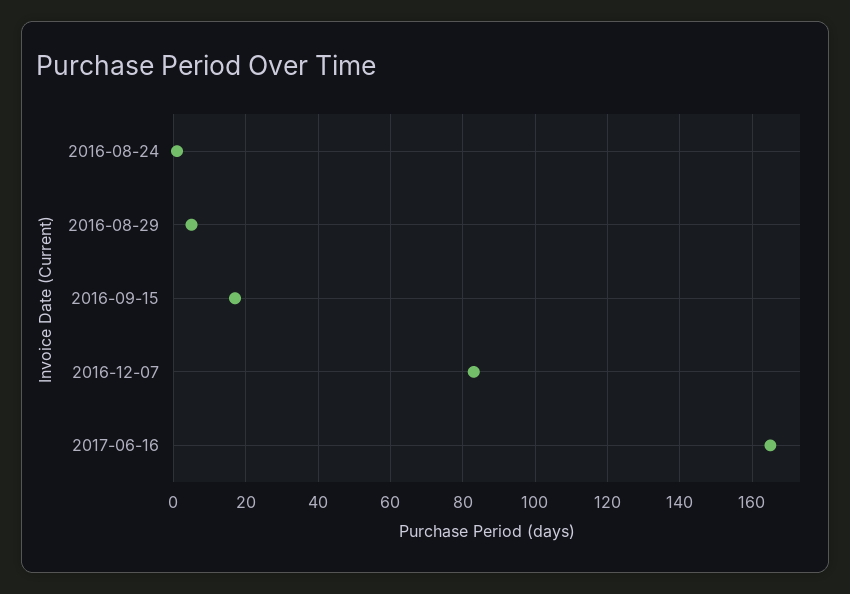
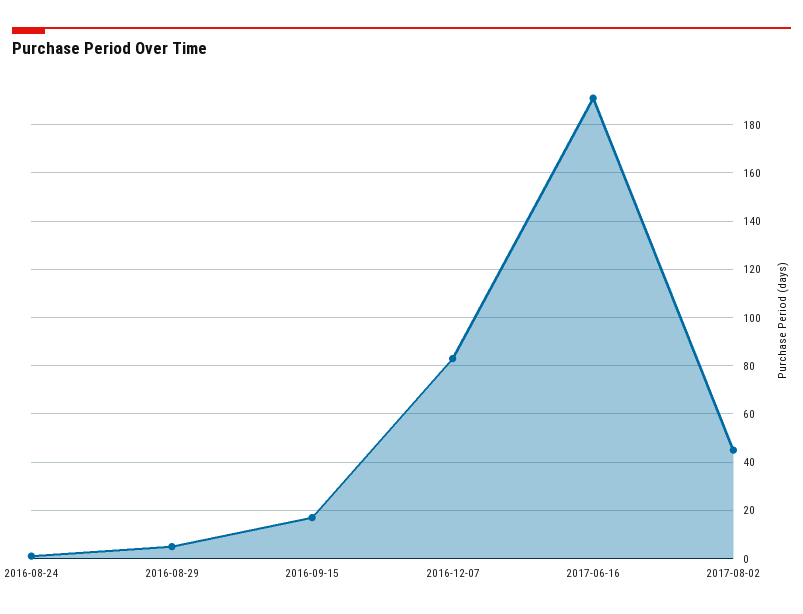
2017-06-16: 165 -> 190
2017-08-02: none -> 45

